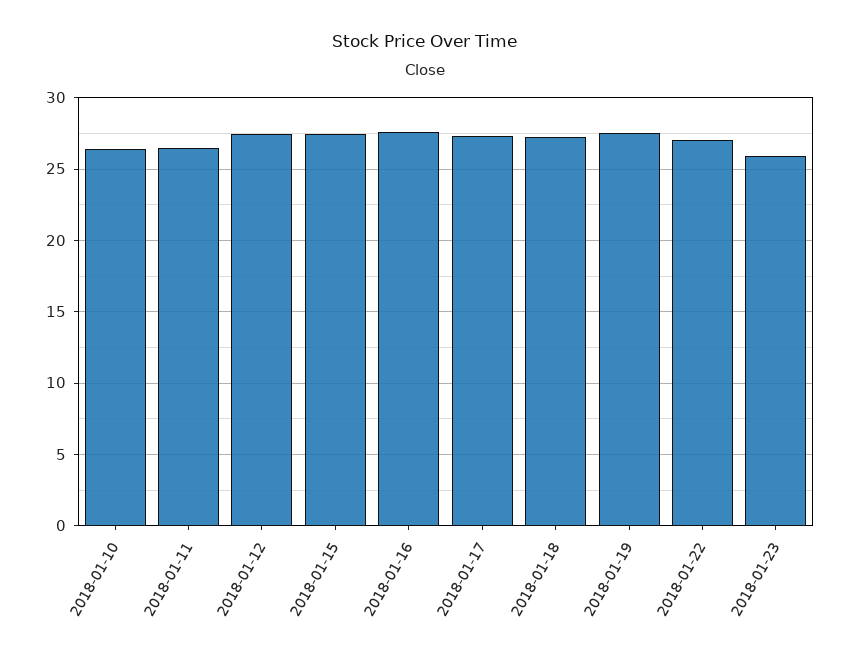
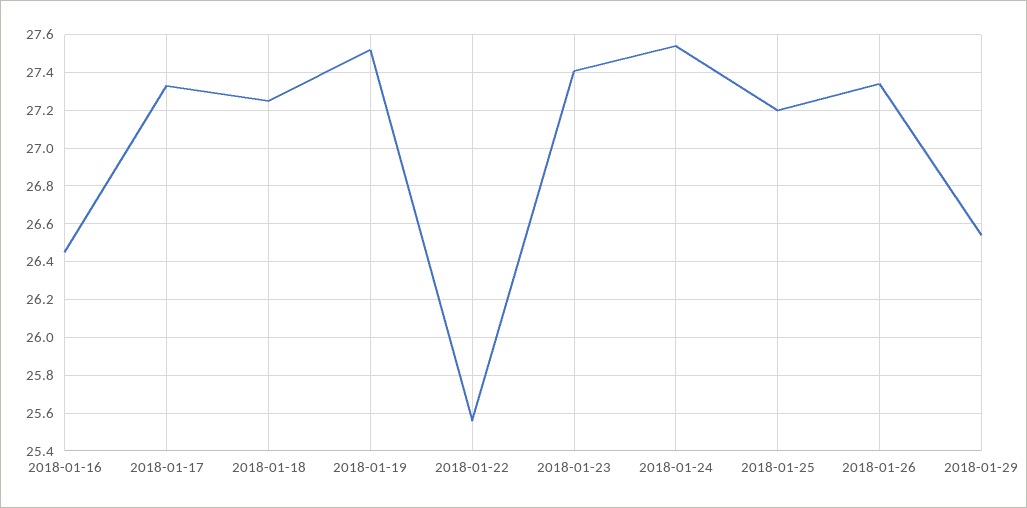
2018-01-10: 26.5 -> none
2018-01-11: 26.5 -> none
2018-01-12: 27.5 -> none
2018-01-15: 27.5 -> none
2018-01-16: 27.5 -> 26.45
2018-01-22: 27 -> 25.55
2018-01-23: 26 -> 27.4
2018-01-24: none -> 27.55
2018-01-25: none -> 27.2
2018-01-26: none -> 27.35
2018-01-29: none -> 26.55

